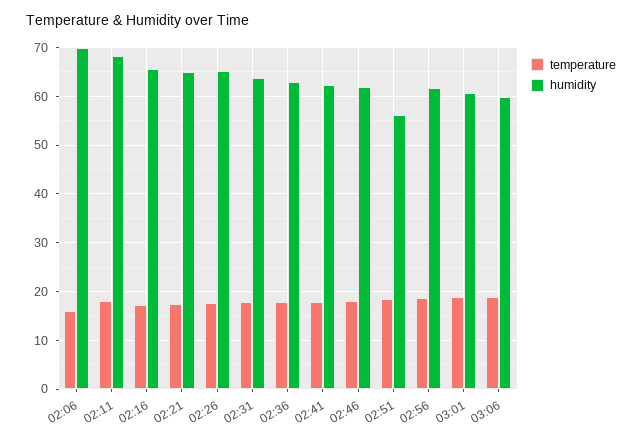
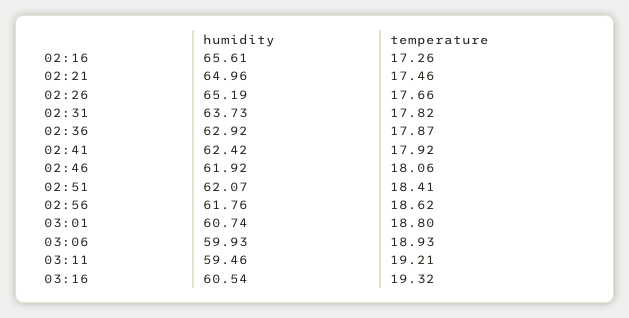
temperature, 02:06: 16 -> none
humidity, 02:06: 70 -> none
temperature, 02:11: 18 -> none
humidity, 02:11: 68 -> none
humidity, 02:51: 56 -> 62.07
humidity, 03:11: none -> 59.46
temperature, 03:11: none -> 19.21
humidity, 03:16: none -> 60.54
temperature, 03:16: none -> 19.32

